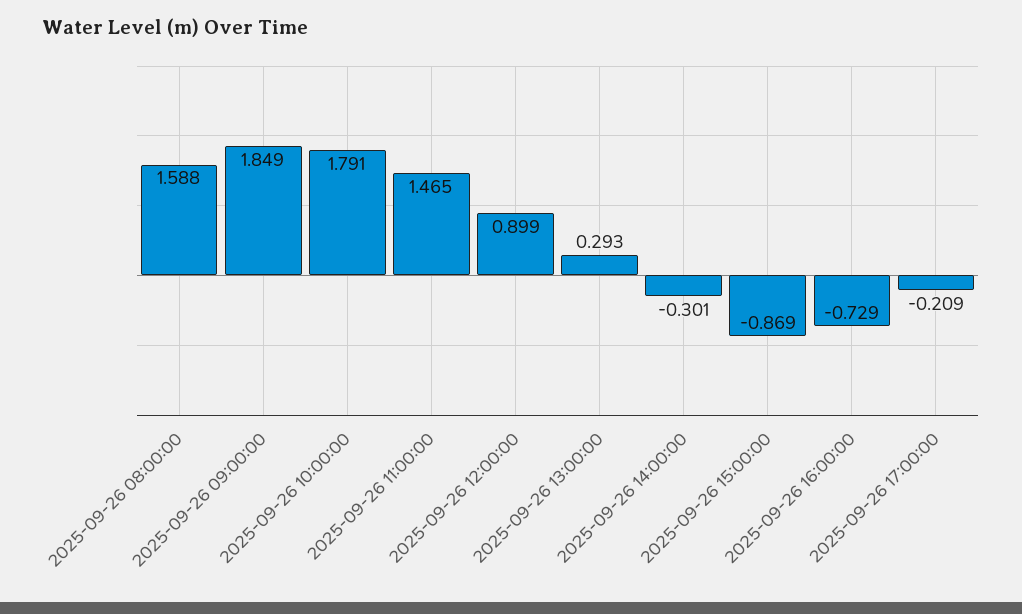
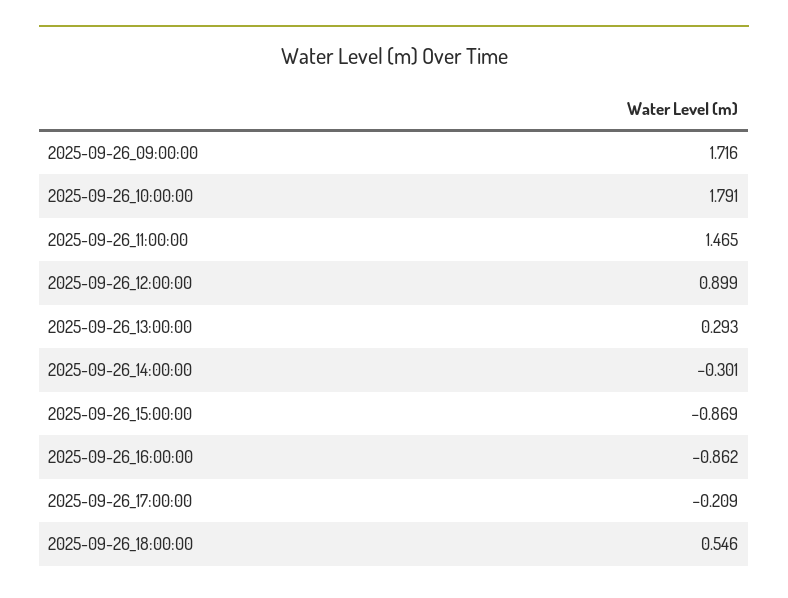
2025-09-26 08:00:00: 1.588 -> none
2025-09-26 09:00:00: 1.849 -> 1.716
2025-09-26 16:00:00: -0.729 -> -0.862
2025-09-26_18:00:00: none -> 0.546

